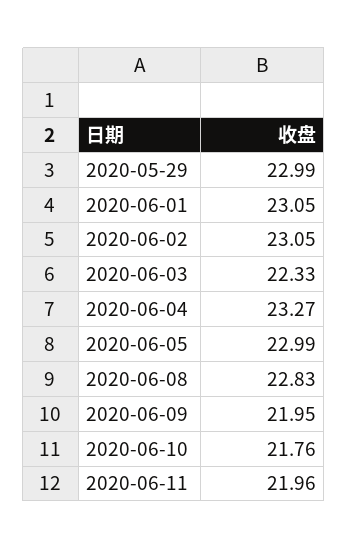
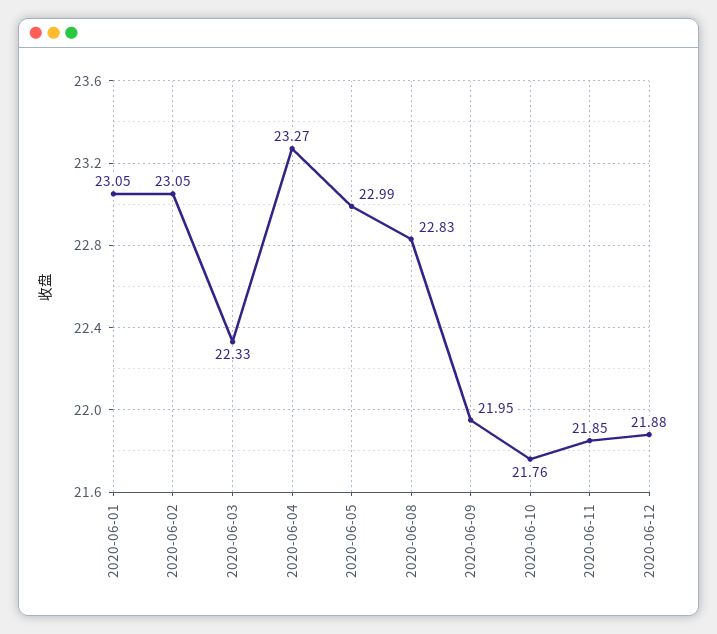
2020-05-29: 22.99 -> none
2020-06-11: 21.96 -> 21.85
2020-06-12: none -> 21.88

